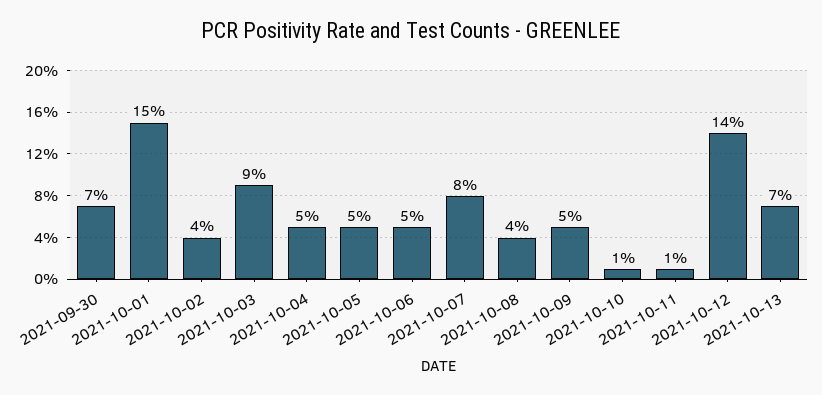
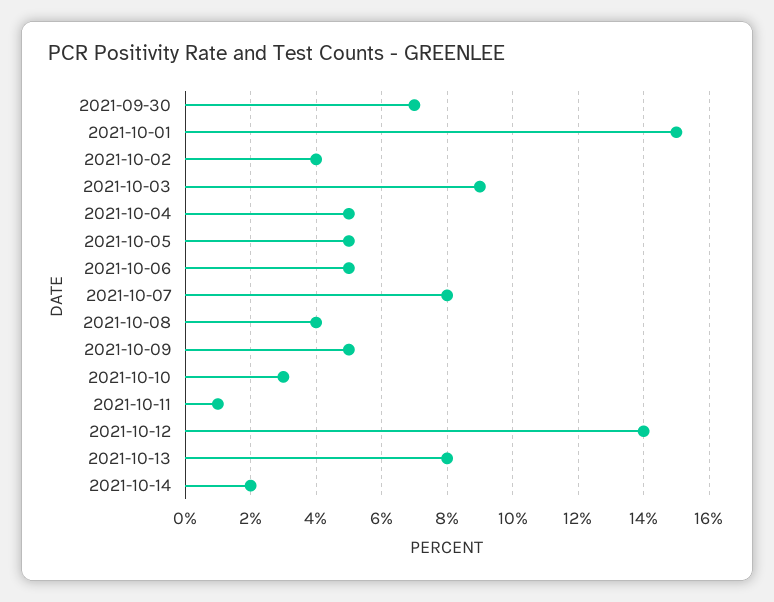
2021-10-10: 1 -> 3
2021-10-13: 7 -> 8
2021-10-14: none -> 2

